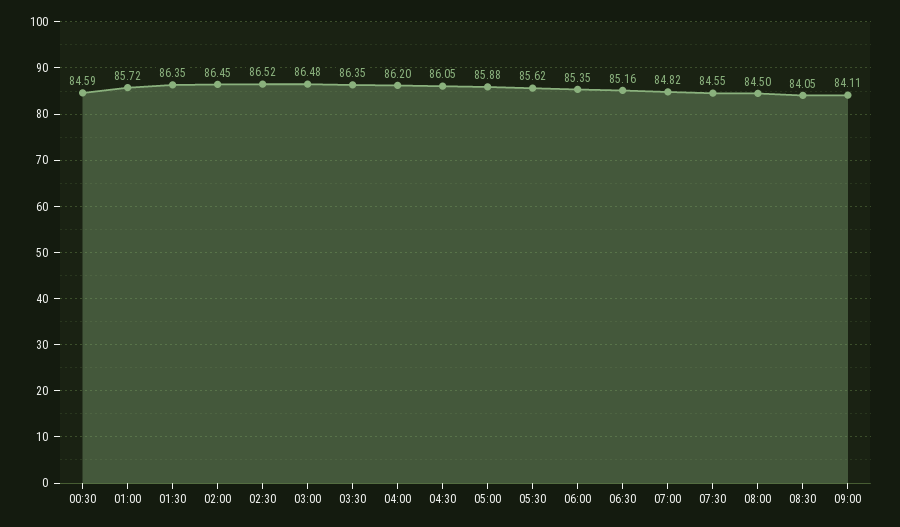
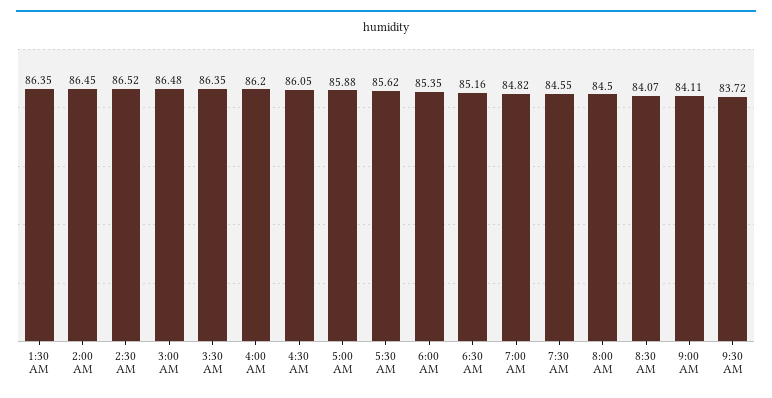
00:30: 84.59 -> none
01:00: 85.72 -> none
08:30: 84.05 -> 84.07
9:30 AM: none -> 83.72

